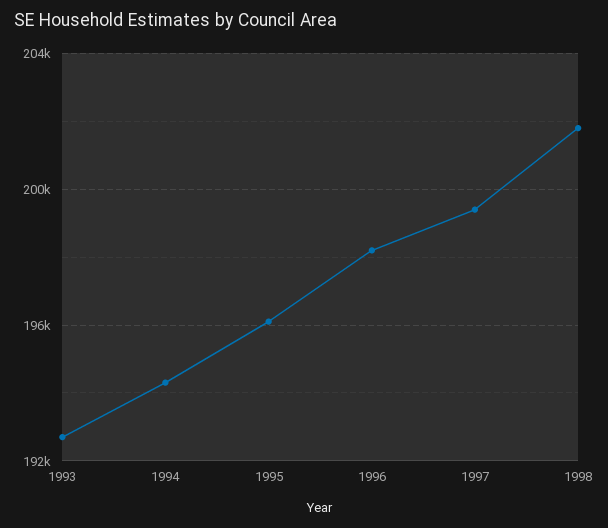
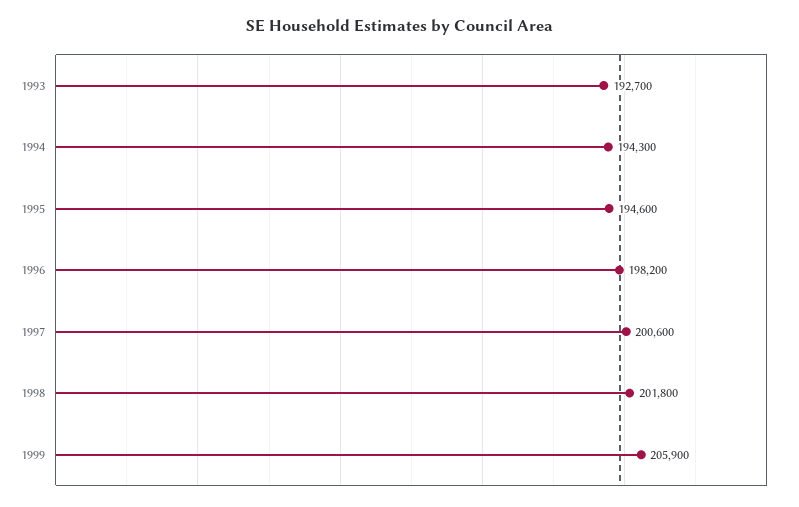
1995: 196000 -> 194600
1997: 199500 -> 200600
1999: none -> 205900

